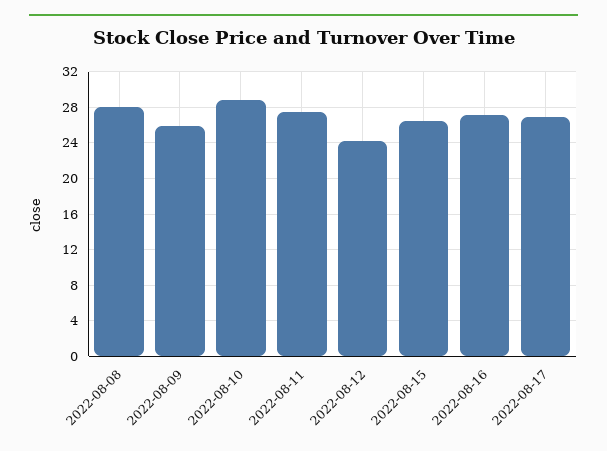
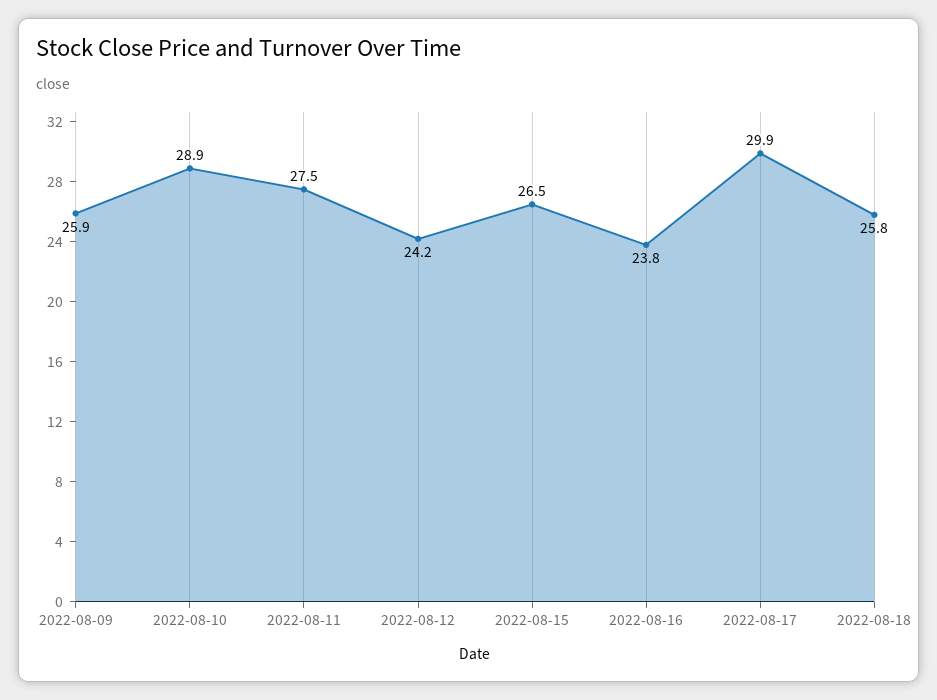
2022-08-08: 28 -> none
2022-08-16: 27 -> 23.8
2022-08-17: 27 -> 29.9
2022-08-18: none -> 25.8

